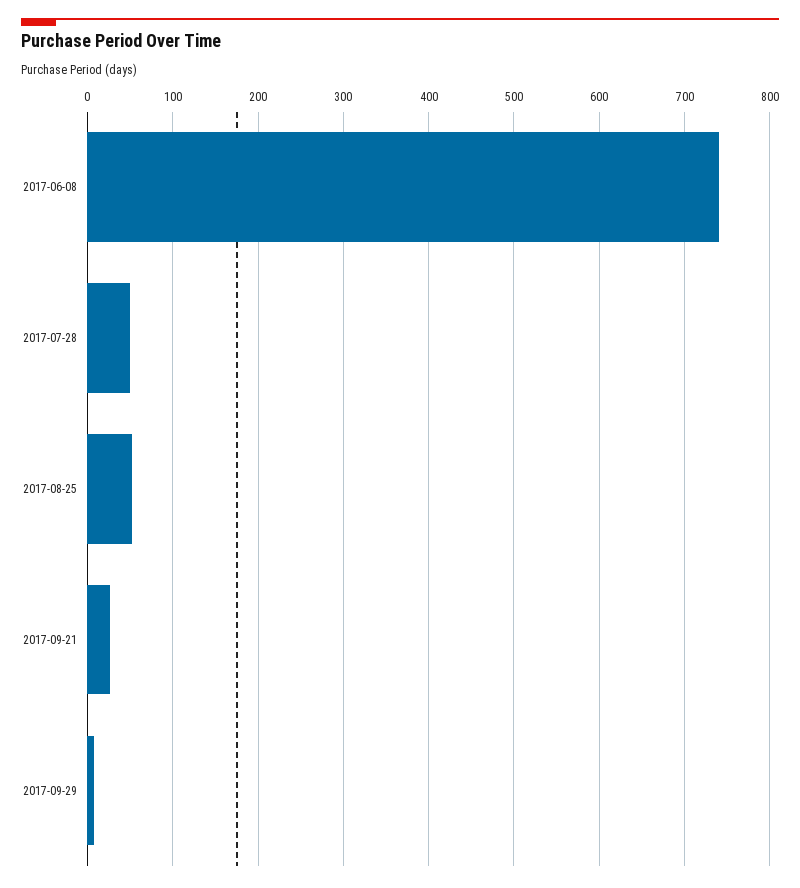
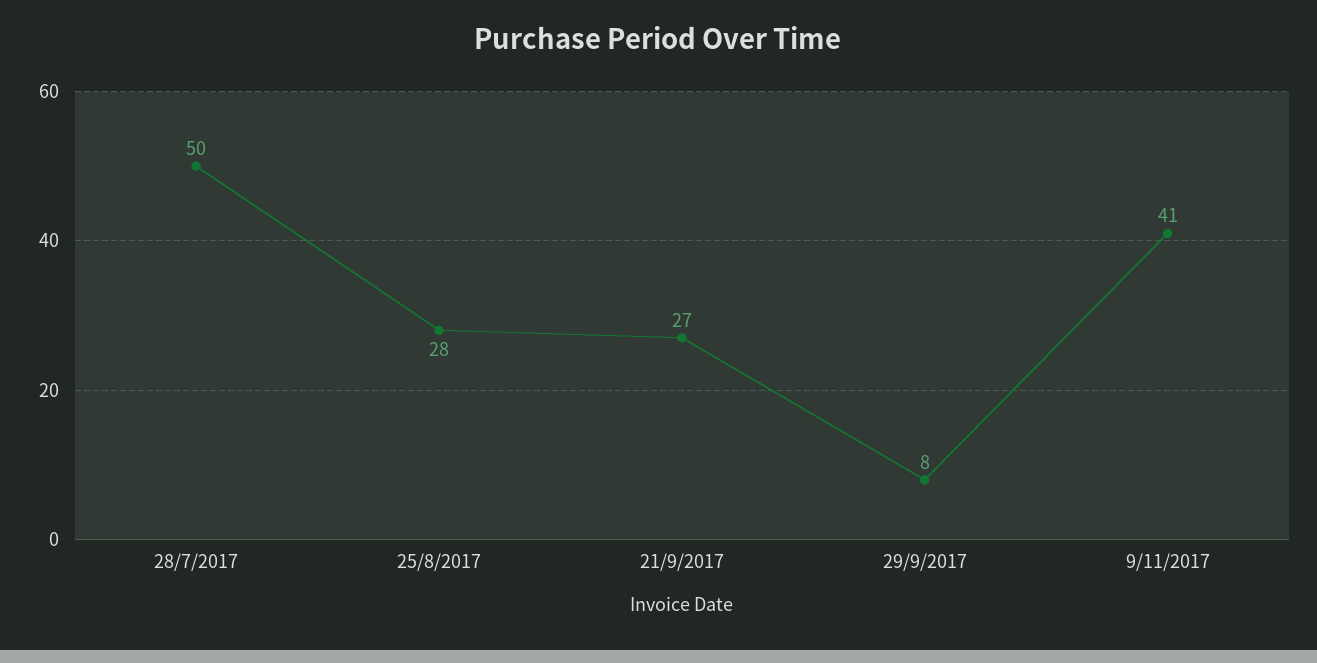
2017-06-08: 740 -> none
2017-08-25: 50 -> 28
9/11/2017: none -> 41

